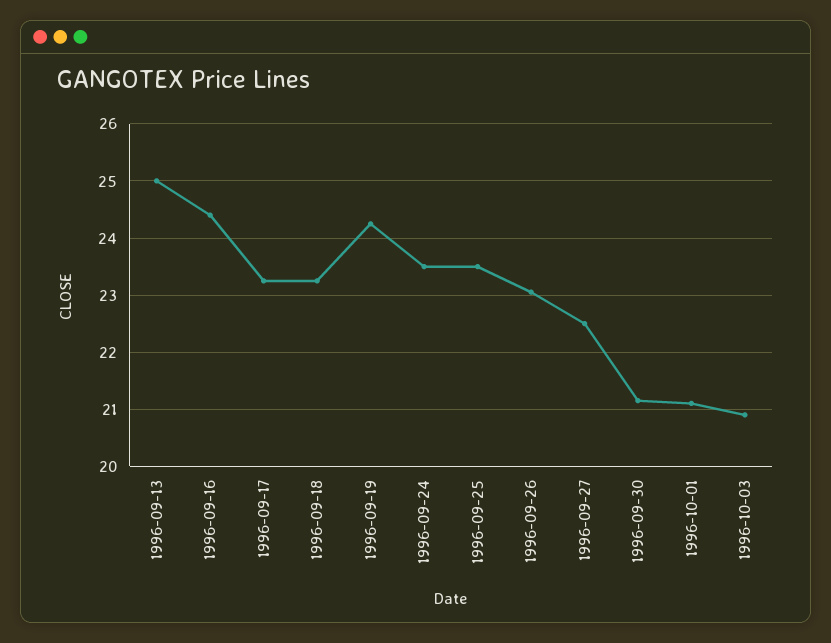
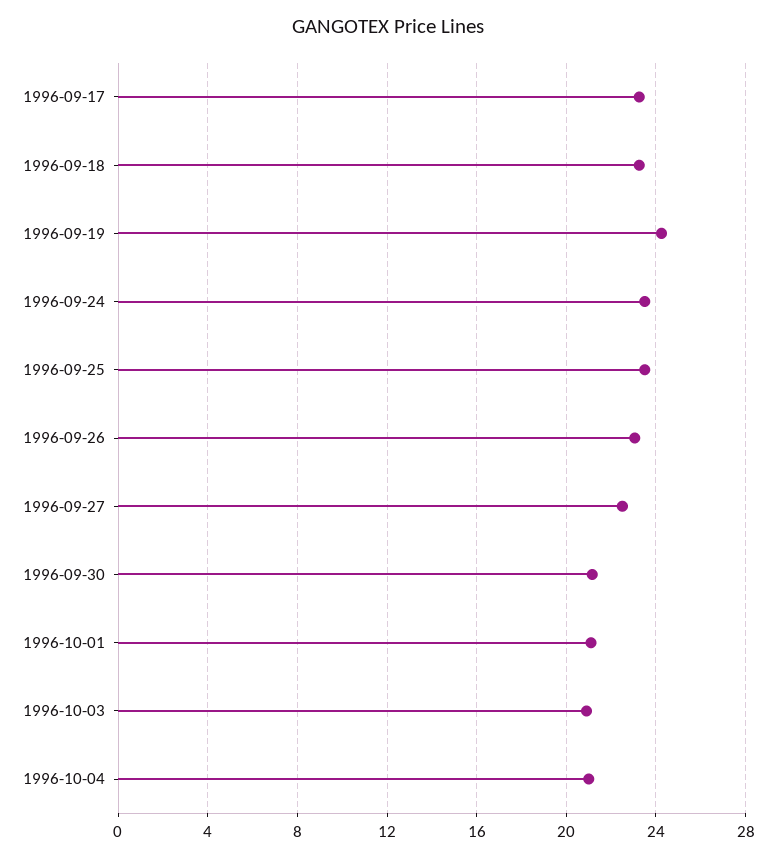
1996-09-13: 25 -> none
1996-09-16: 24.4 -> none
1996-10-04: none -> 21

